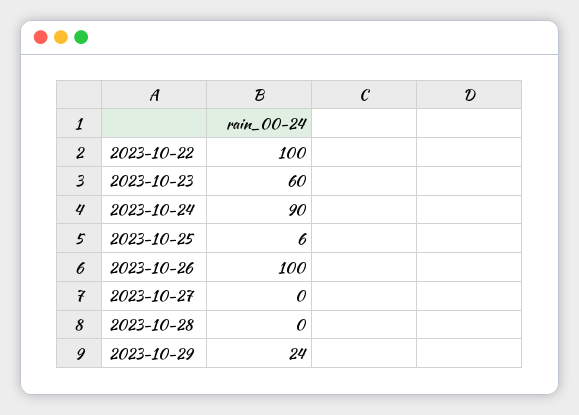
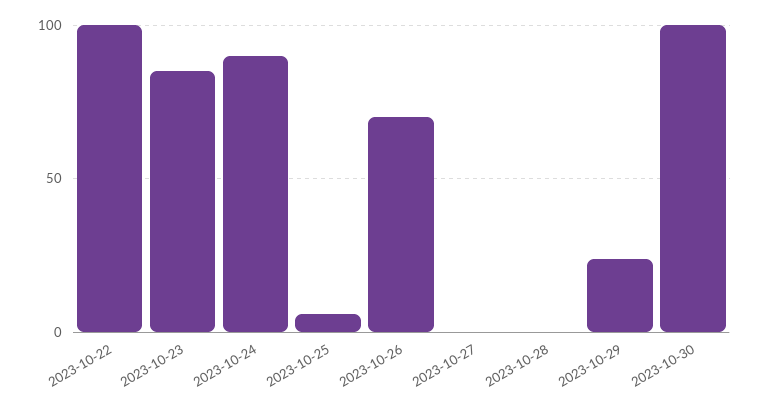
2023-10-23: 60 -> 85
2023-10-26: 100 -> 70
2023-10-30: none -> 100

